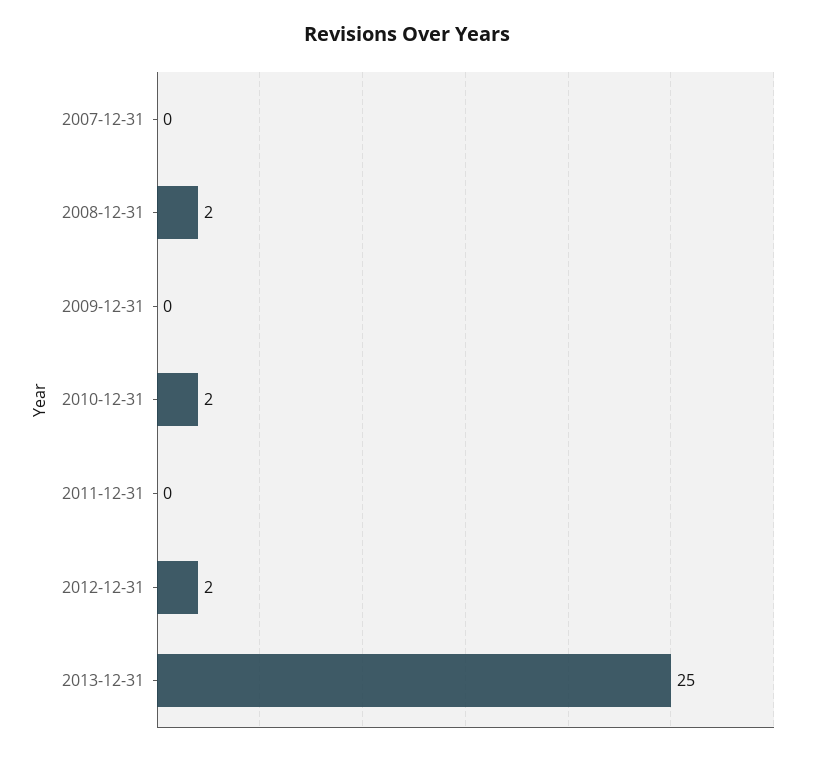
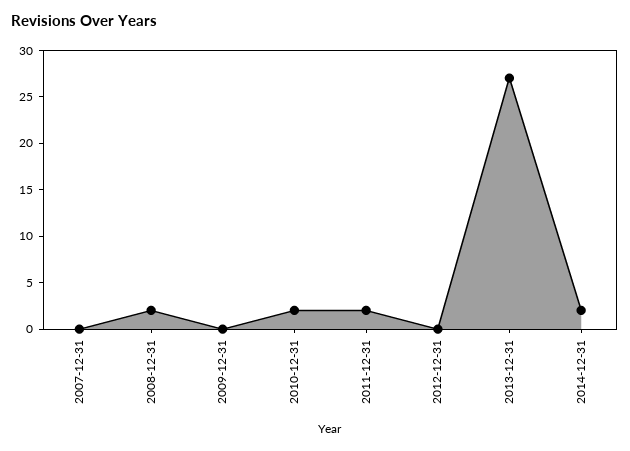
2011-12-31: 0 -> 2
2012-12-31: 2 -> 0
2013-12-31: 25 -> 27
2014-12-31: none -> 2

